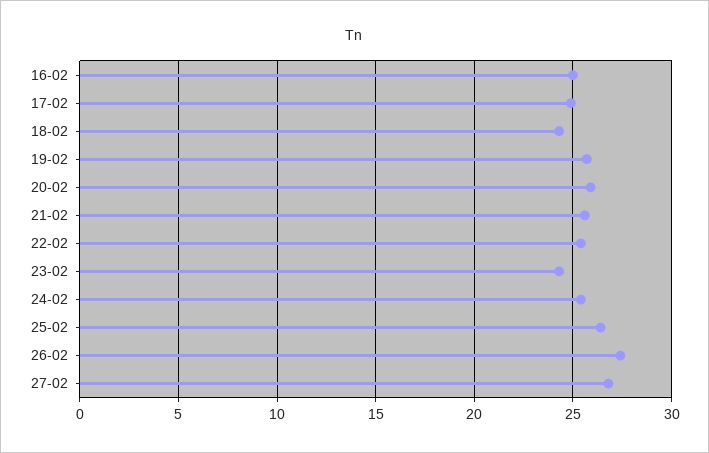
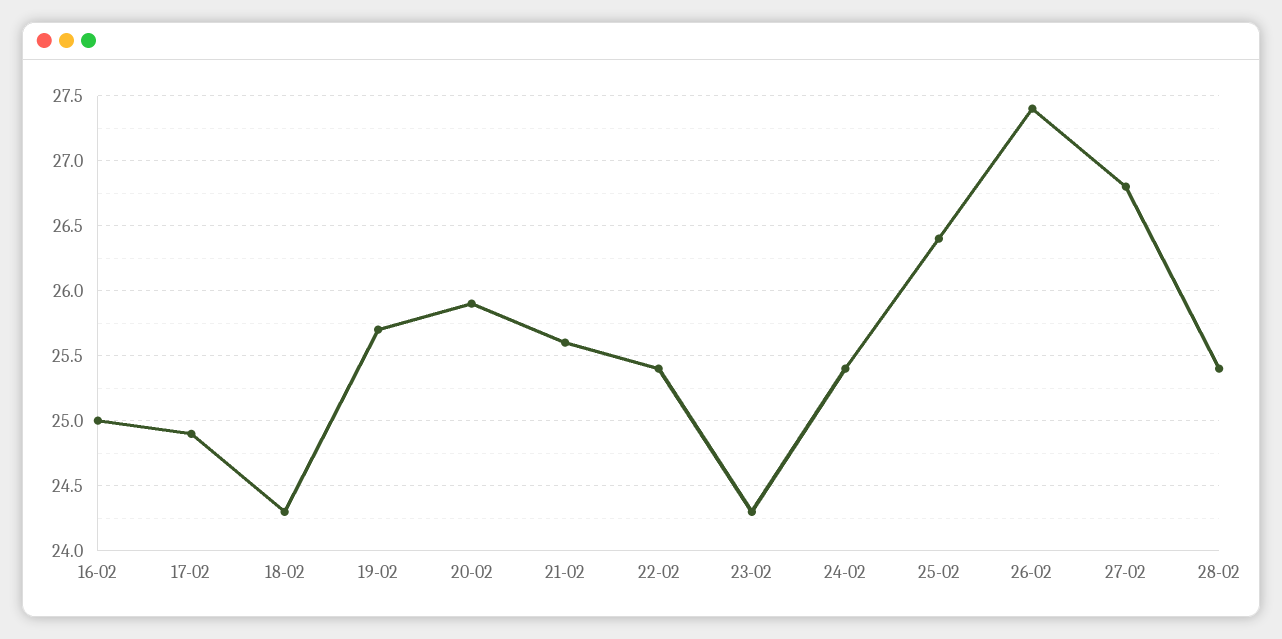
28-02: none -> 25.4

